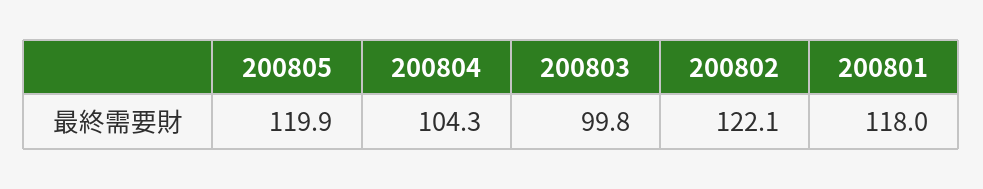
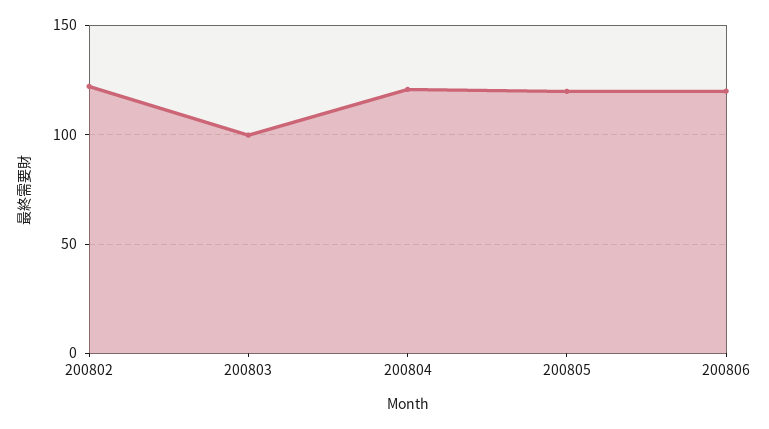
200804: 104.3 -> 120
200801: 118 -> none
200806: none -> 120

